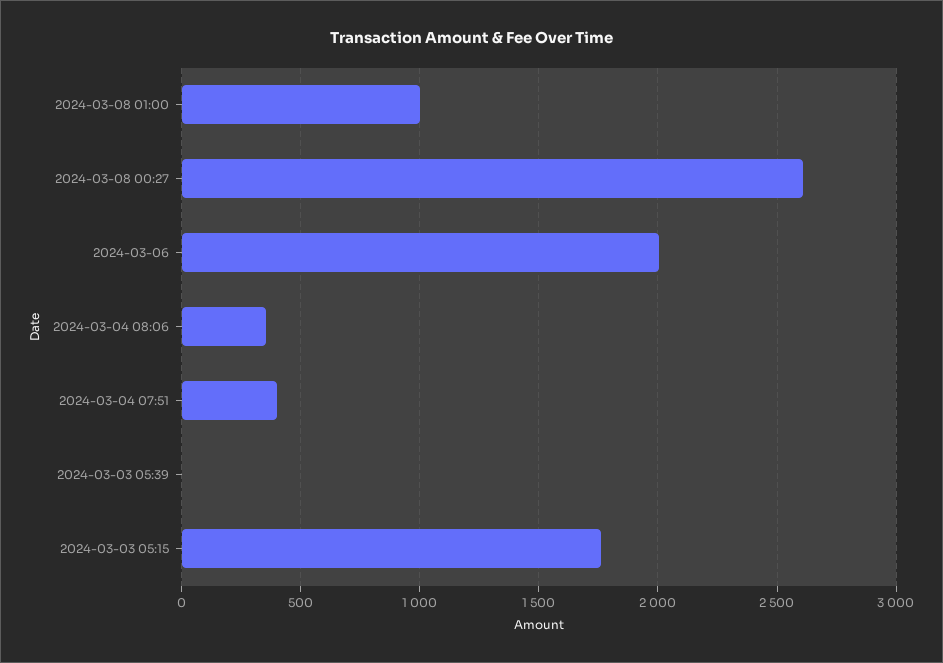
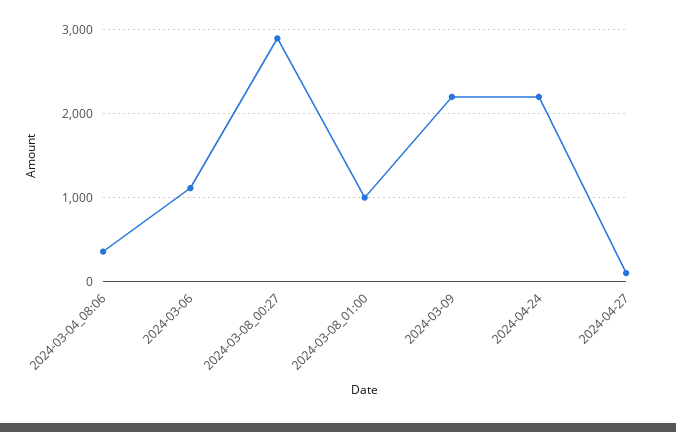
2024-03-08 00:27: 2600 -> 2900
2024-03-06: 2000 -> 1100
2024-03-04 07:51: 400 -> none
2024-03-03 05:39: 0 -> none
2024-03-03 05:15: 1750 -> none
2024-03-09: none -> 2200
2024-04-24: none -> 2200
2024-04-27: none -> 100

